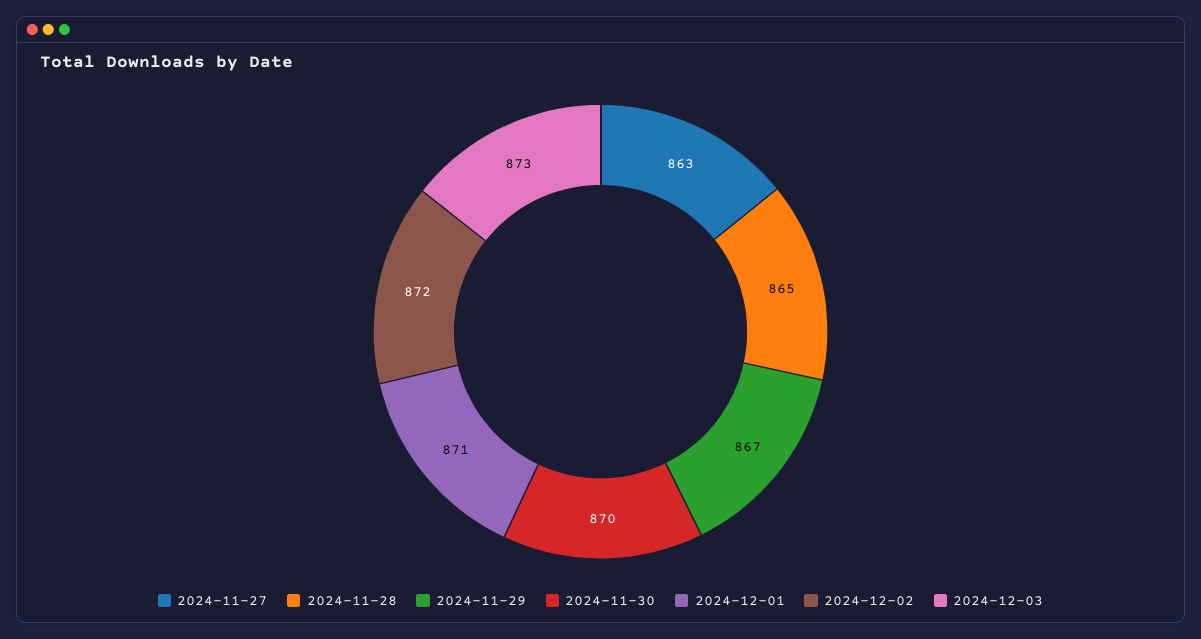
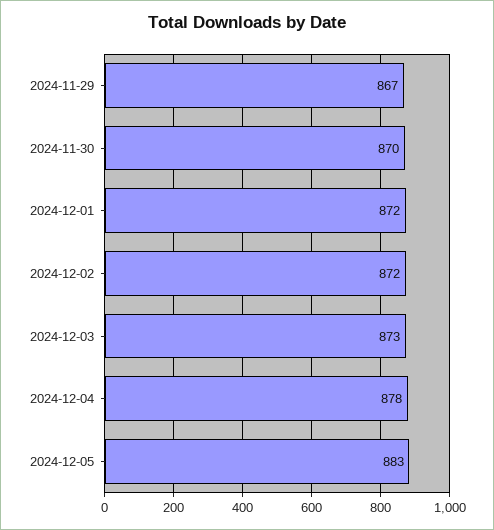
2024-11-27: 863 -> none
2024-11-28: 865 -> none
2024-12-01: 871 -> 872
2024-12-04: none -> 878
2024-12-05: none -> 883

